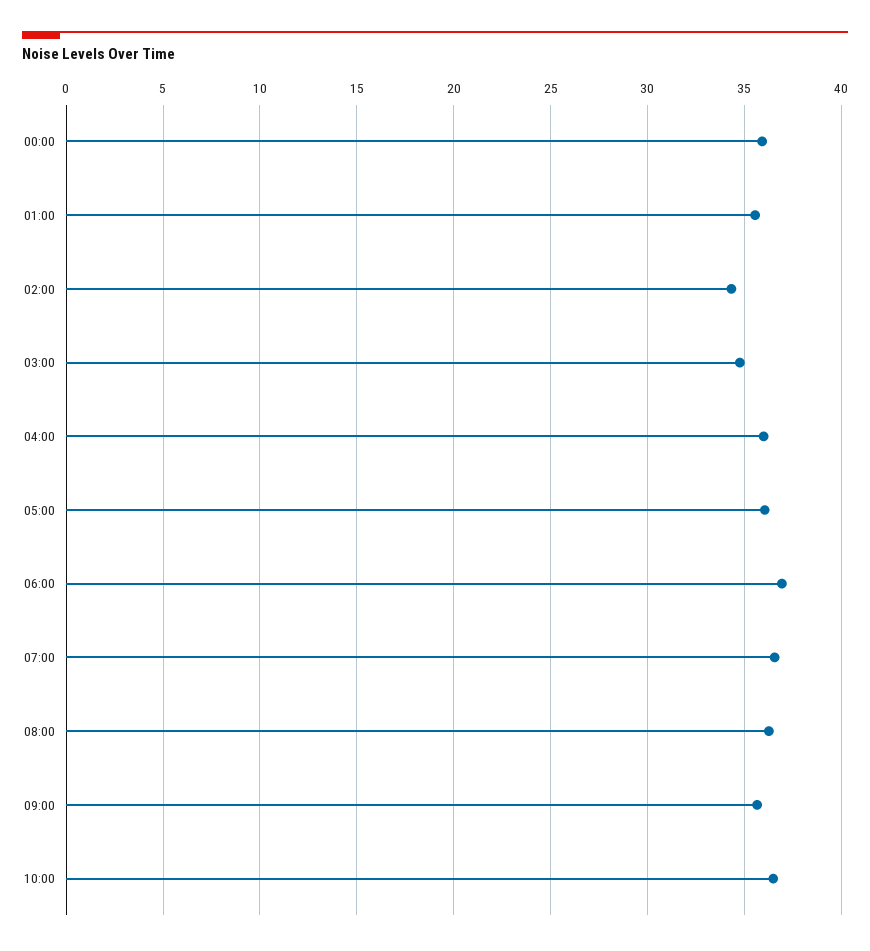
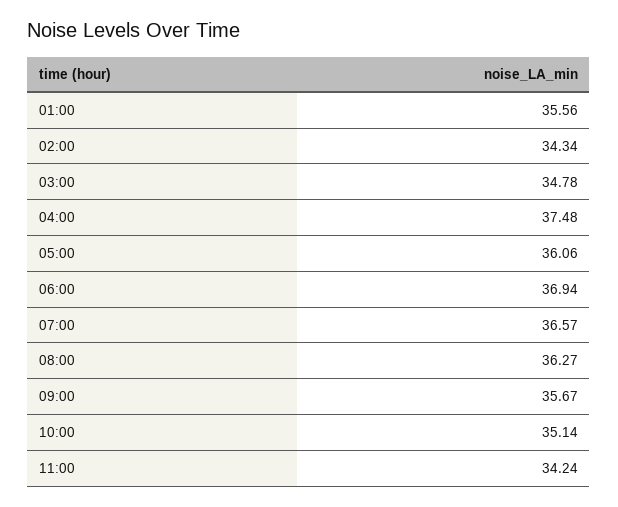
00:00: 36 -> none
04:00: 36 -> 37.48
10:00: 36.5 -> 35.14
11:00: none -> 34.24

